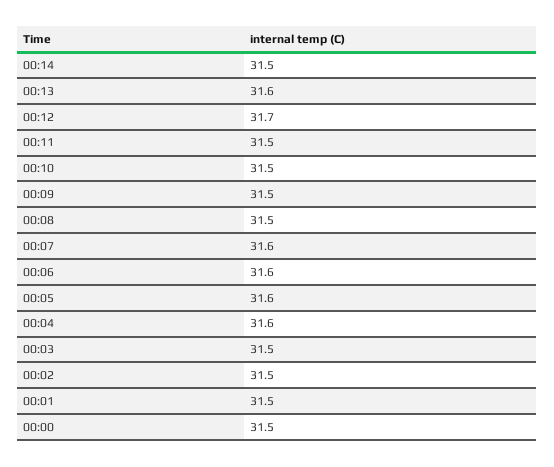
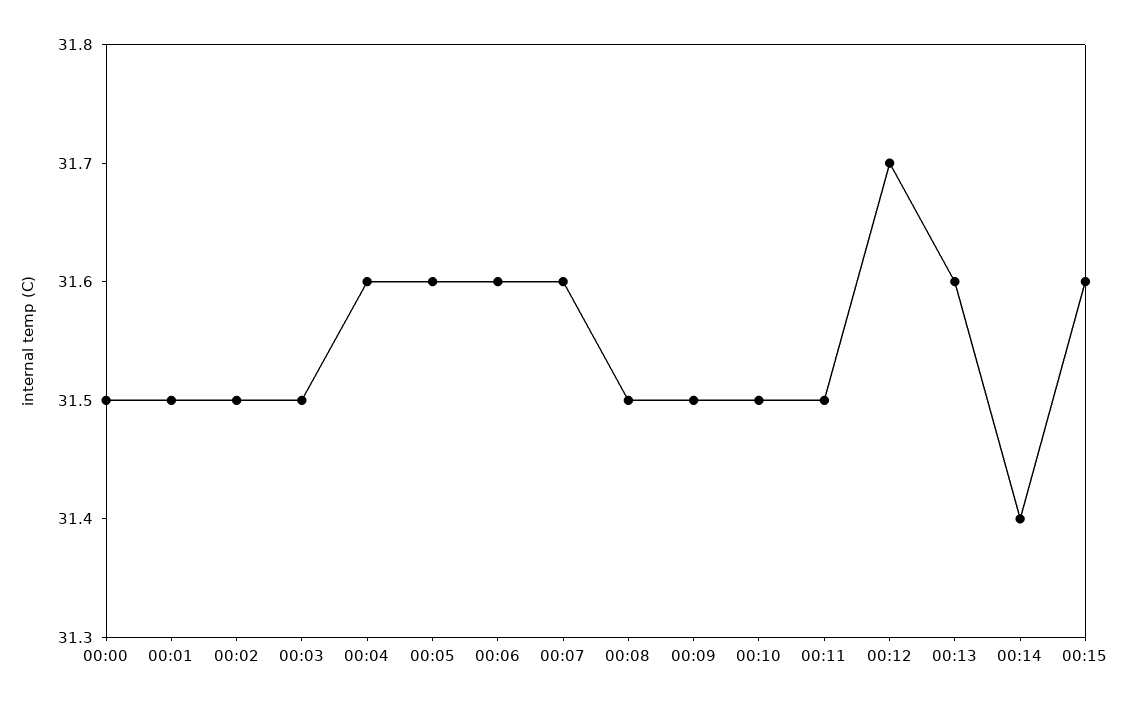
00:14: 31.5 -> 31.4
00:15: none -> 31.6

